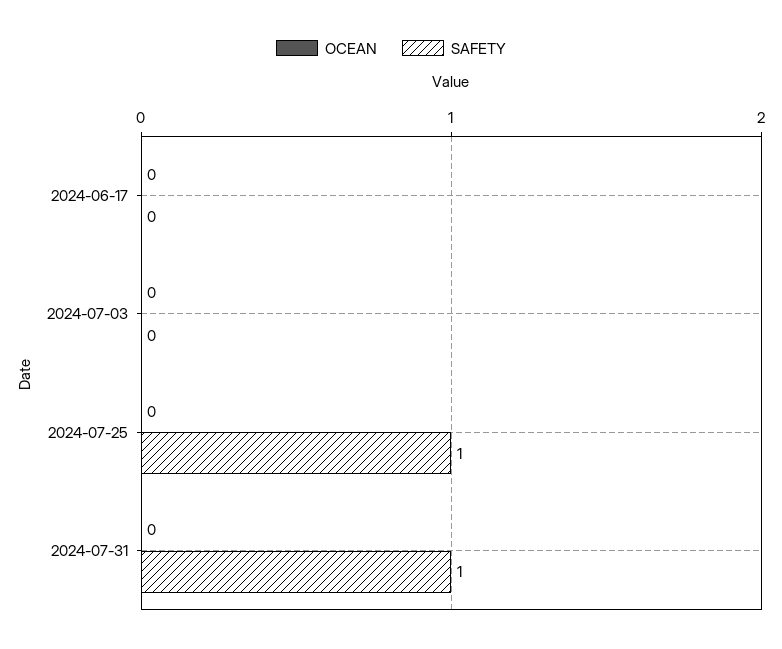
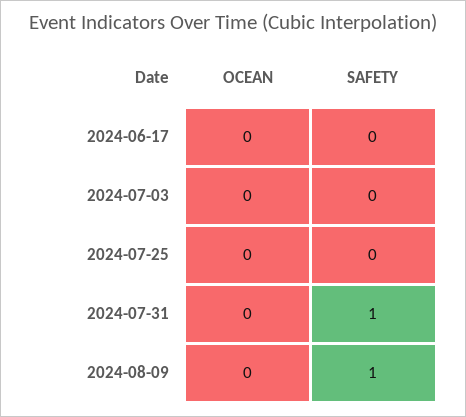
SAFETY, 2024-07-25: 1 -> 0
OCEAN, 2024-08-09: none -> 0
SAFETY, 2024-08-09: none -> 1

